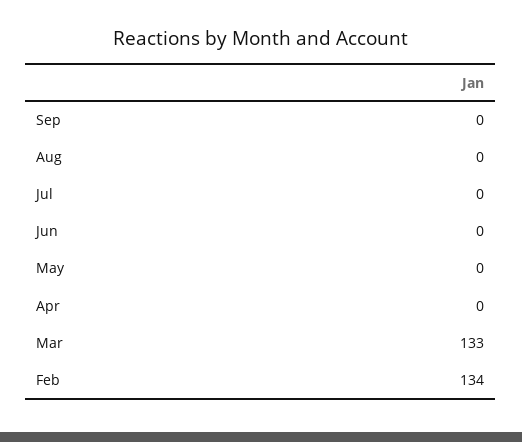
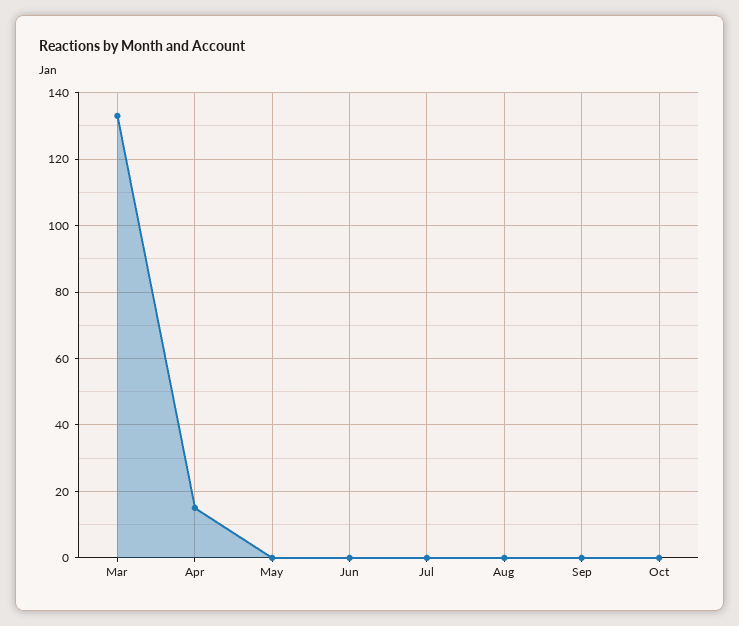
Apr: 0 -> 15
Feb: 134 -> none
Oct: none -> 0

